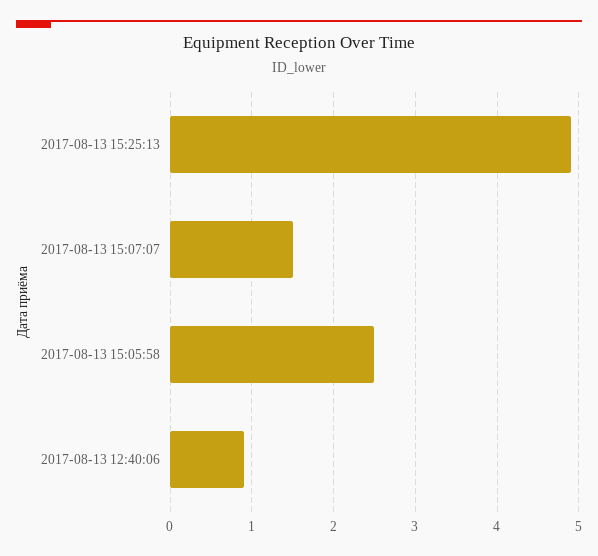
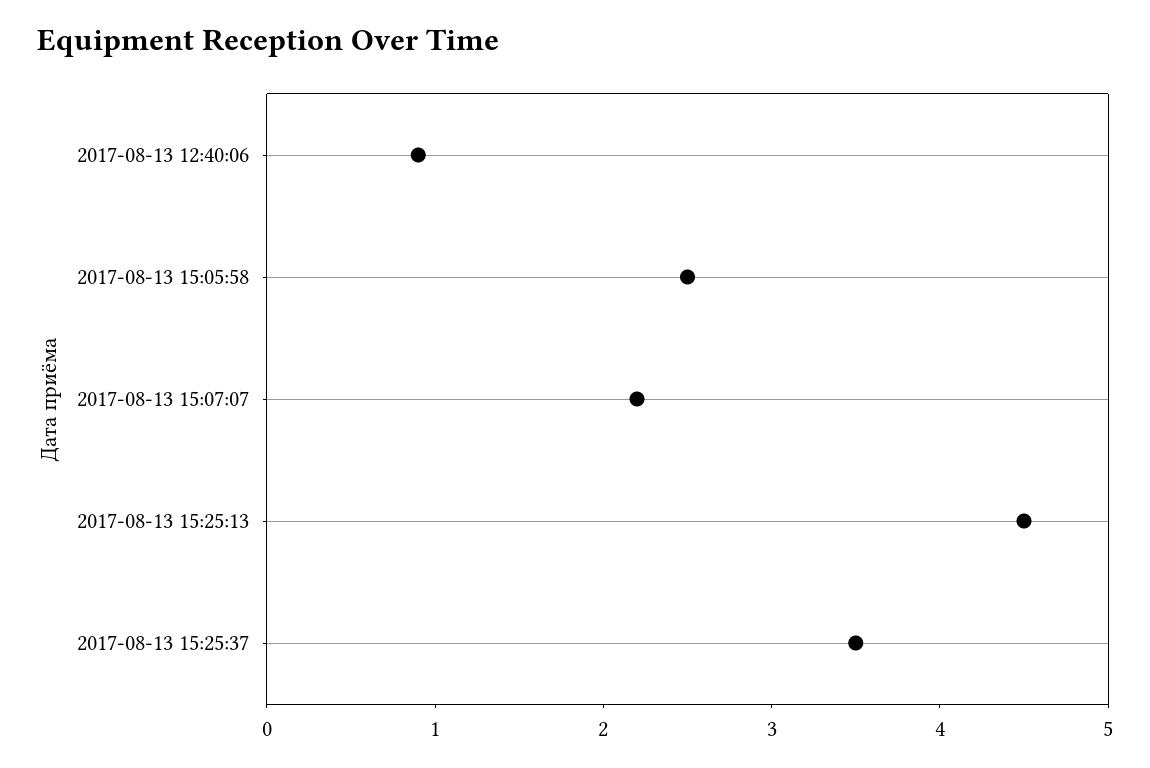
2017-08-13 15:25:13: 4.9 -> 4.5
2017-08-13 15:07:07: 1.5 -> 2.2
2017-08-13 15:25:37: none -> 3.5

